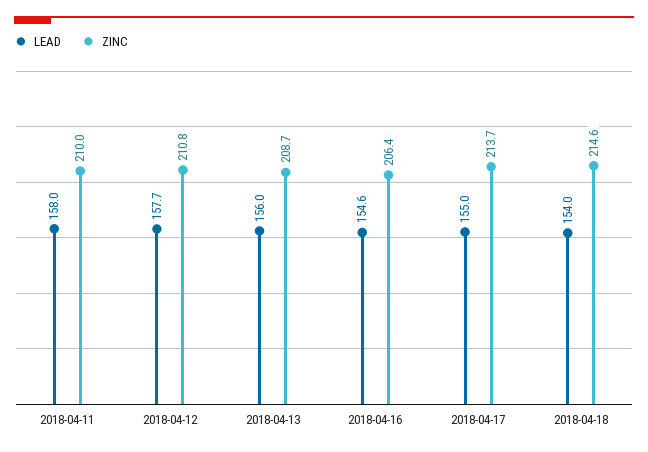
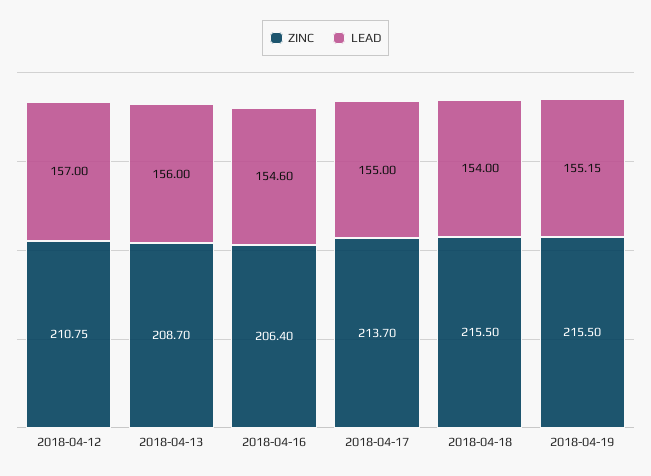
LEAD, 2018-04-11: 158 -> none
ZINC, 2018-04-11: 210 -> none
LEAD, 2018-04-12: 157.7 -> 157
ZINC, 2018-04-18: 214.6 -> 215.5
ZINC, 2018-04-19: none -> 215.5
LEAD, 2018-04-19: none -> 155.15

